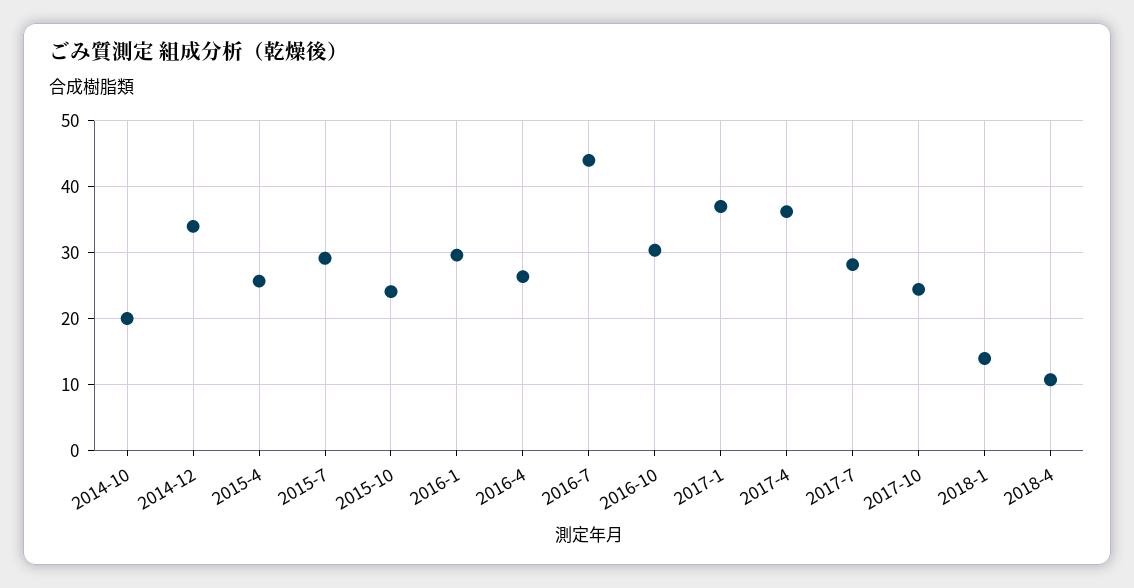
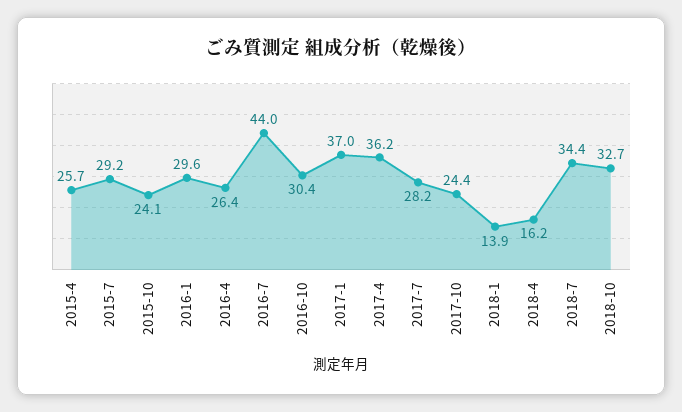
2014-10: 20 -> none
2014-12: 34 -> none
2018-4: 11 -> 16.2
2018-7: none -> 34.4
2018-10: none -> 32.7

